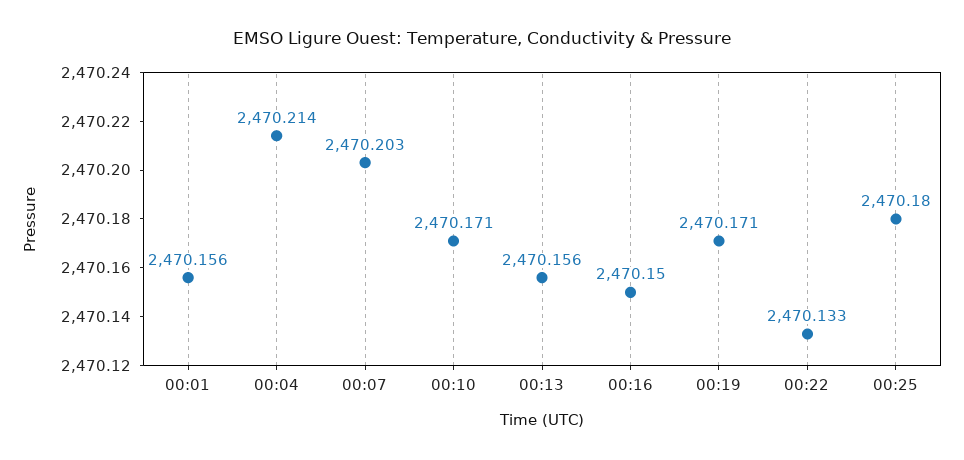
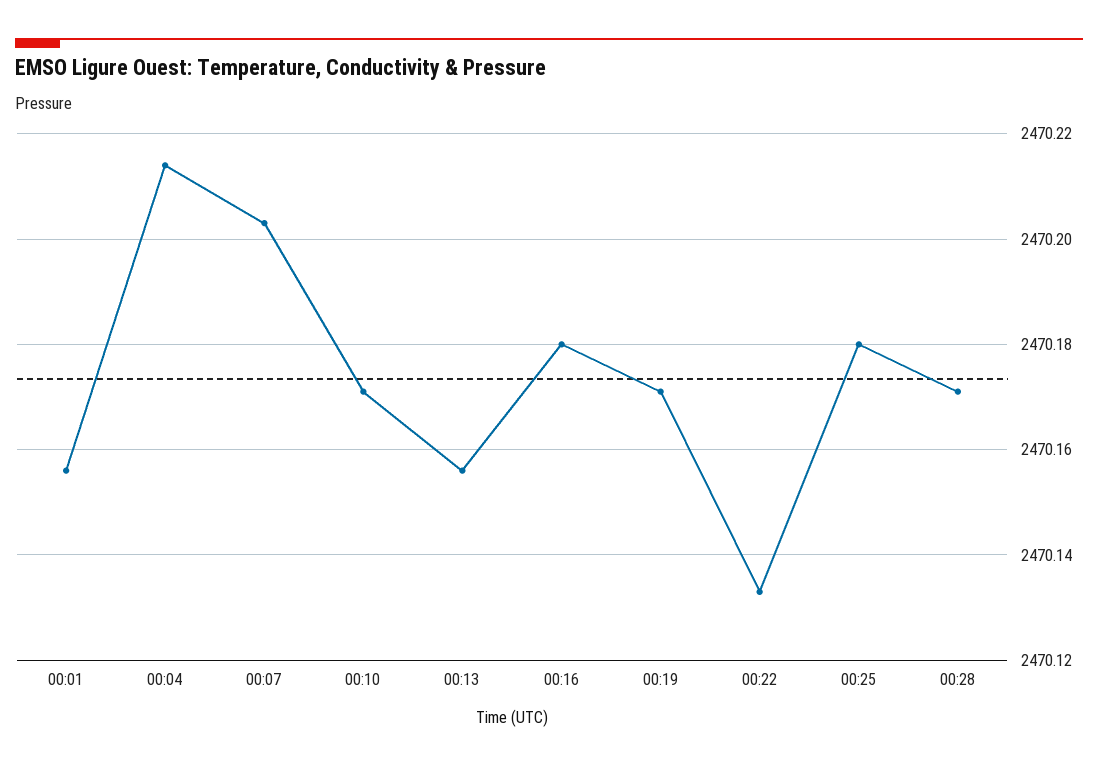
00:16: 2470.15 -> 2470.18
00:28: none -> 2470.17

